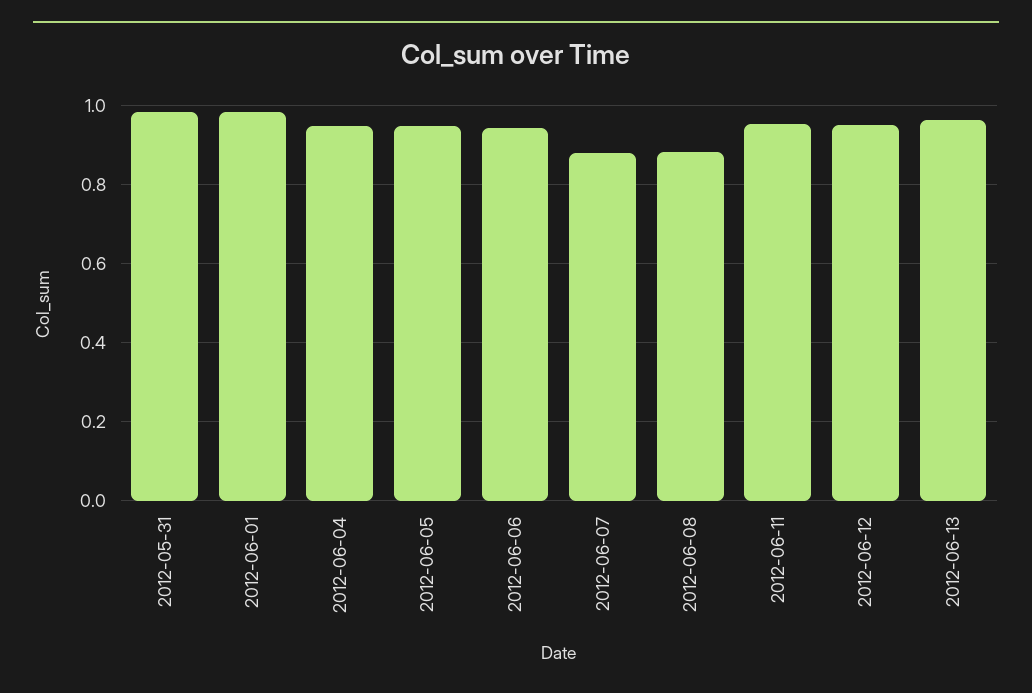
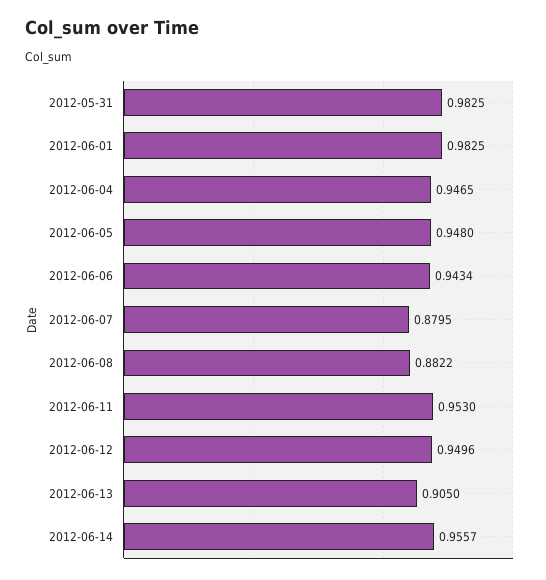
2012-06-13: 0.96 -> 0.905
2012-06-14: none -> 0.9557

